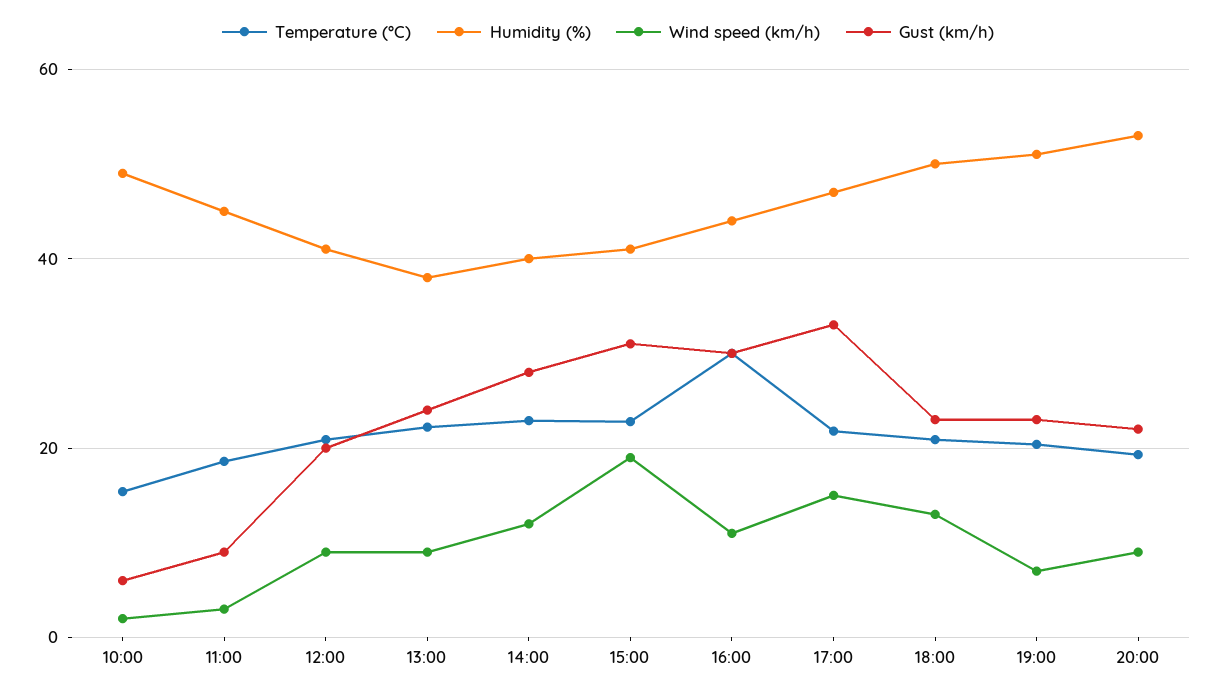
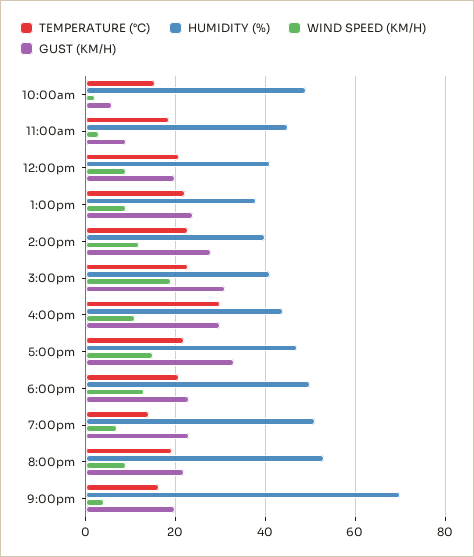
Temperature (°C), 19:00: 20 -> 14
Temperature (°C), 9:00pm: none -> 16
Humidity (%), 9:00pm: none -> 70
Wind speed (km/h), 9:00pm: none -> 4
Gust (km/h), 9:00pm: none -> 20

